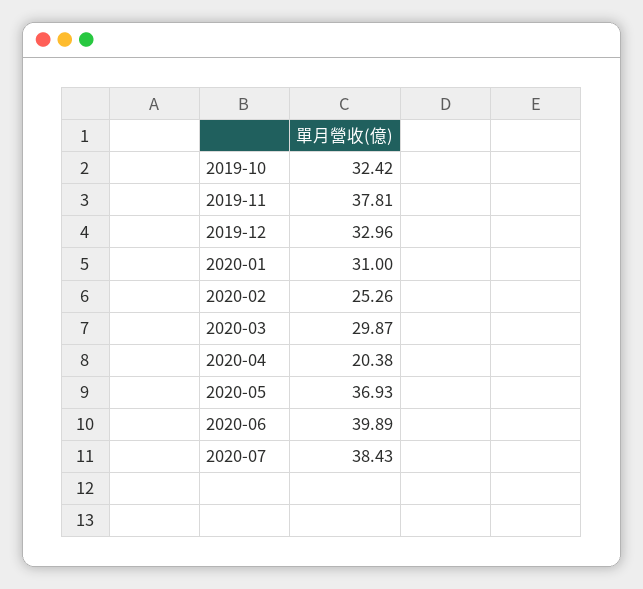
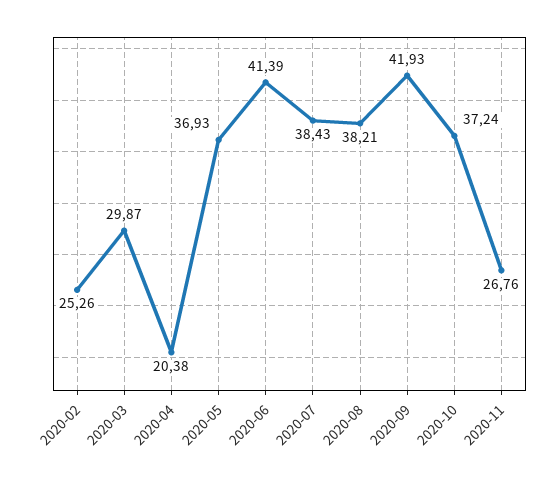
2019-10: 32.42 -> none
2019-11: 37.81 -> none
2019-12: 32.96 -> none
2020-01: 31 -> none
2020-06: 39.89 -> 41.39
2020-08: none -> 38.21
2020-09: none -> 41.93
2020-10: none -> 37.24
2020-11: none -> 26.76

